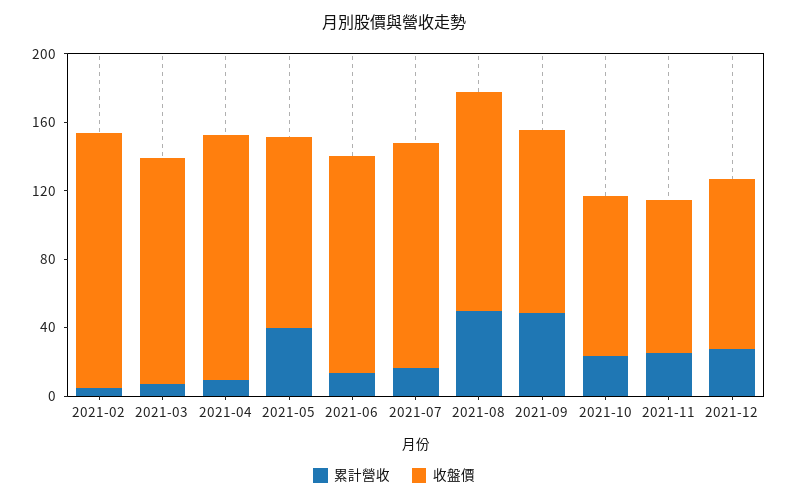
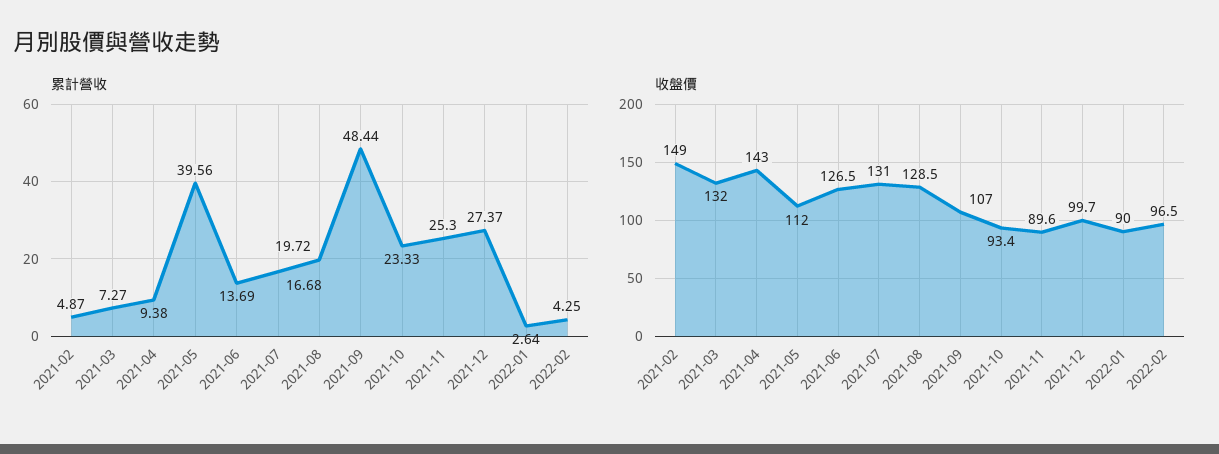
累計營收, 2021-08: 50 -> 19.72
累計營收, 2022-01: none -> 2.64
累計營收, 2022-02: none -> 4.25
收盤價, 2022-01: none -> 90
收盤價, 2022-02: none -> 96.5

